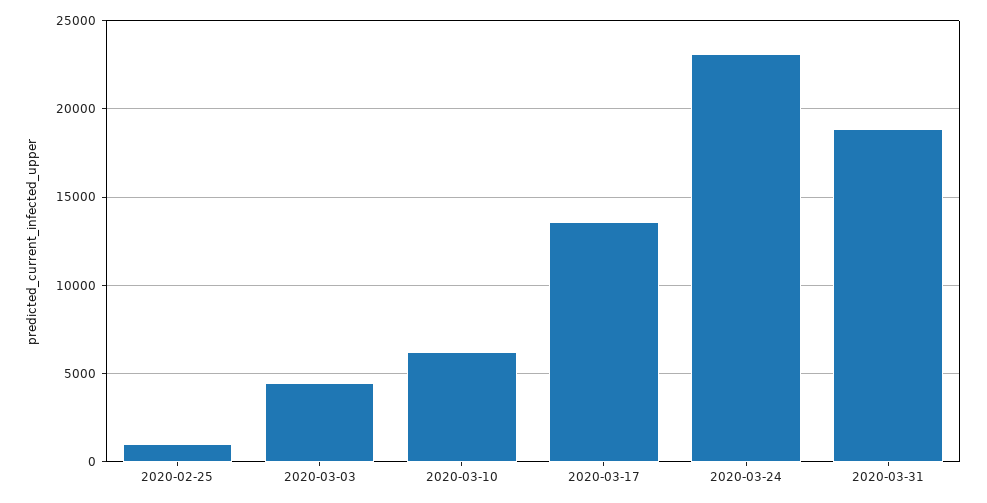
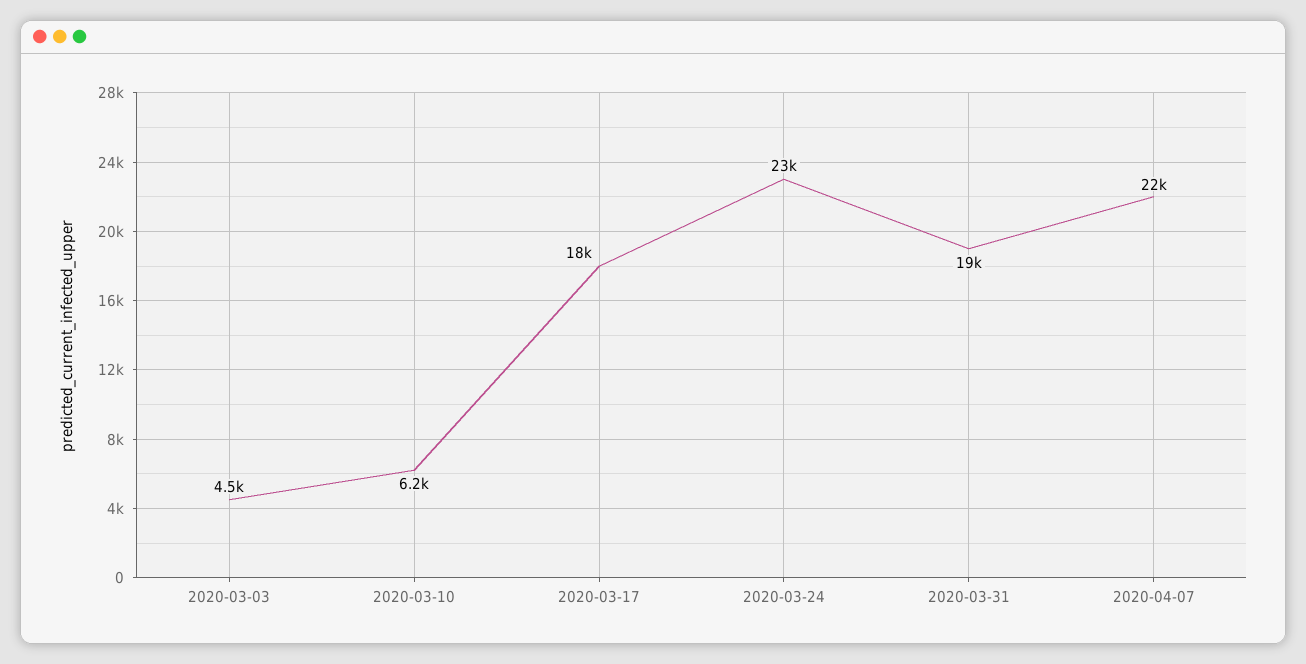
2020-02-25: 1000 -> none
2020-03-17: 13500 -> 18000
2020-04-07: none -> 22000

